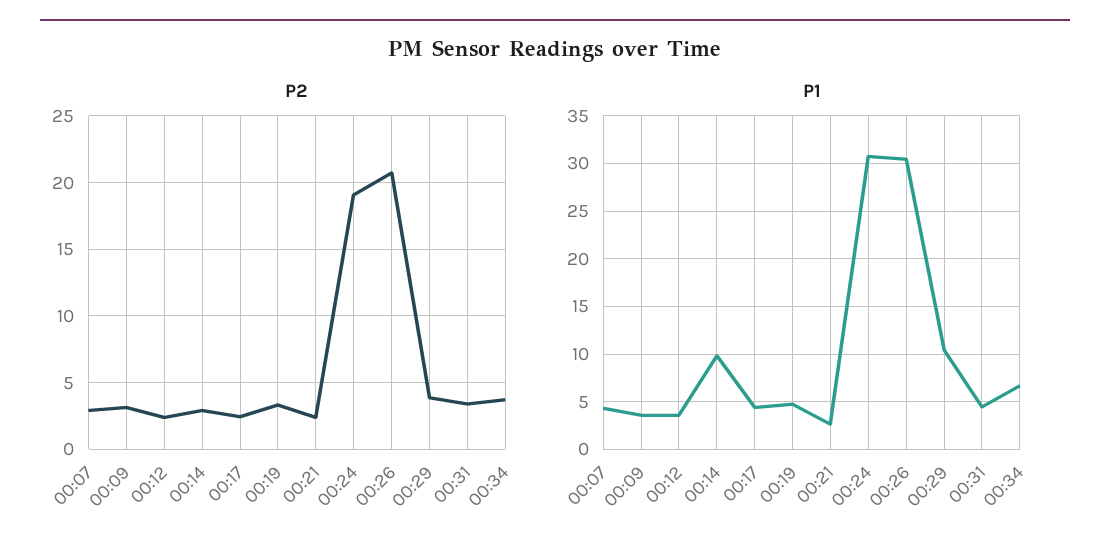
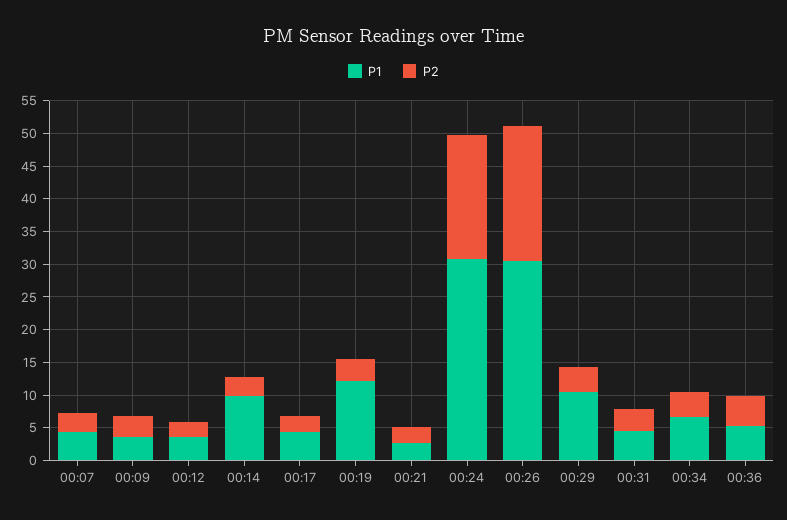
P1, 00:19: 5 -> 12.5
P1, 00:36: none -> 5
P2, 00:36: none -> 5

